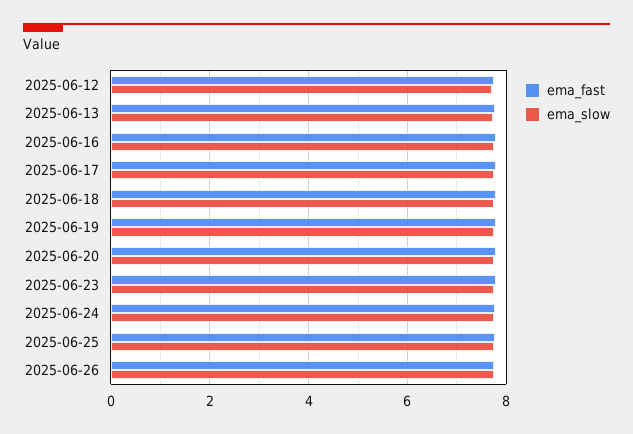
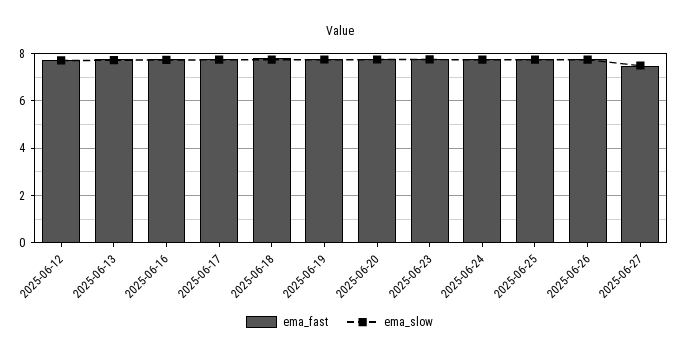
ema_fast, 2025-06-27: none -> 7.5
ema_slow, 2025-06-27: none -> 7.5

